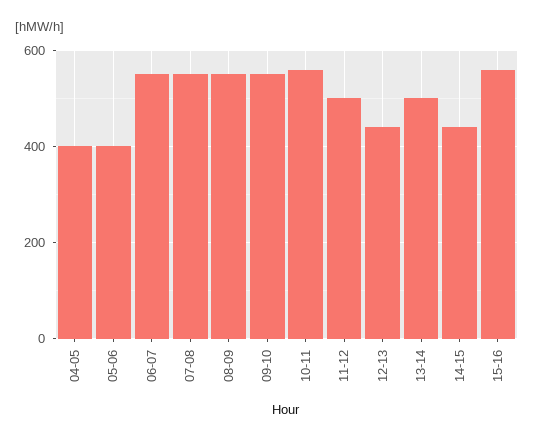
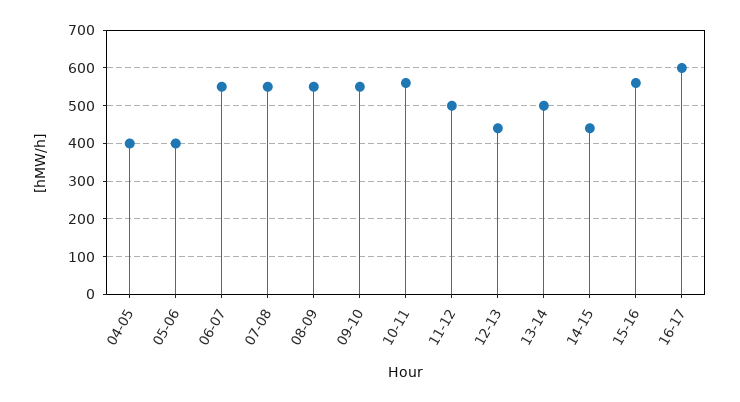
16-17: none -> 600

